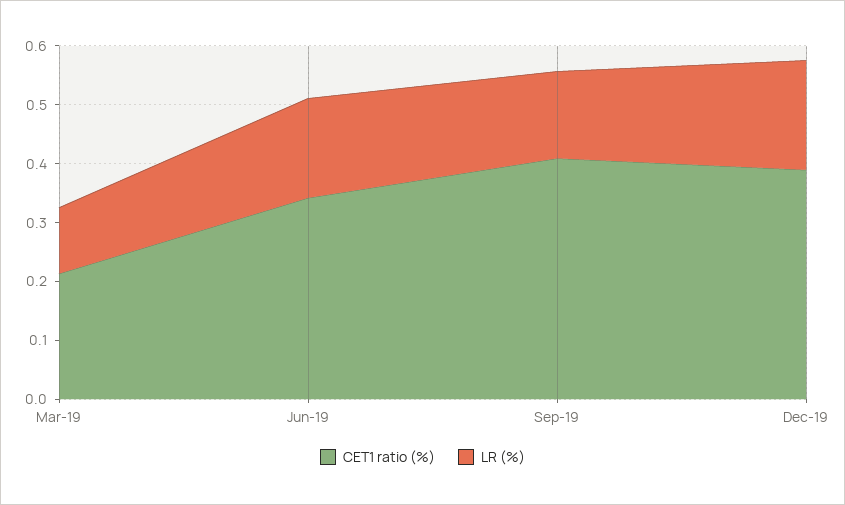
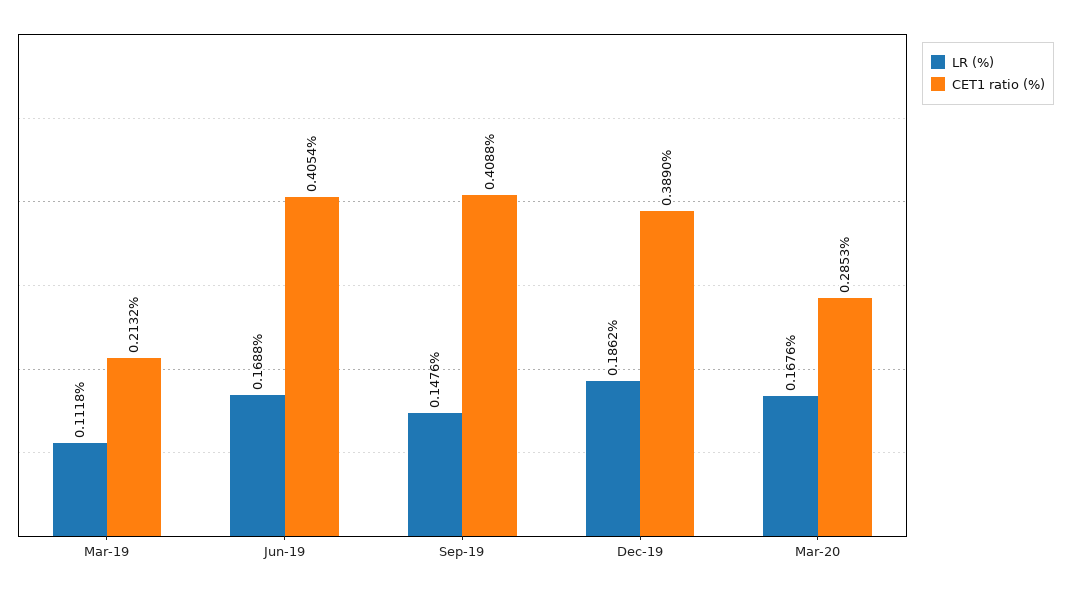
CET1 ratio (%), Jun-19: 0.34 -> 0.4054
LR (%), Mar-20: none -> 0.1676
CET1 ratio (%), Mar-20: none -> 0.2853

